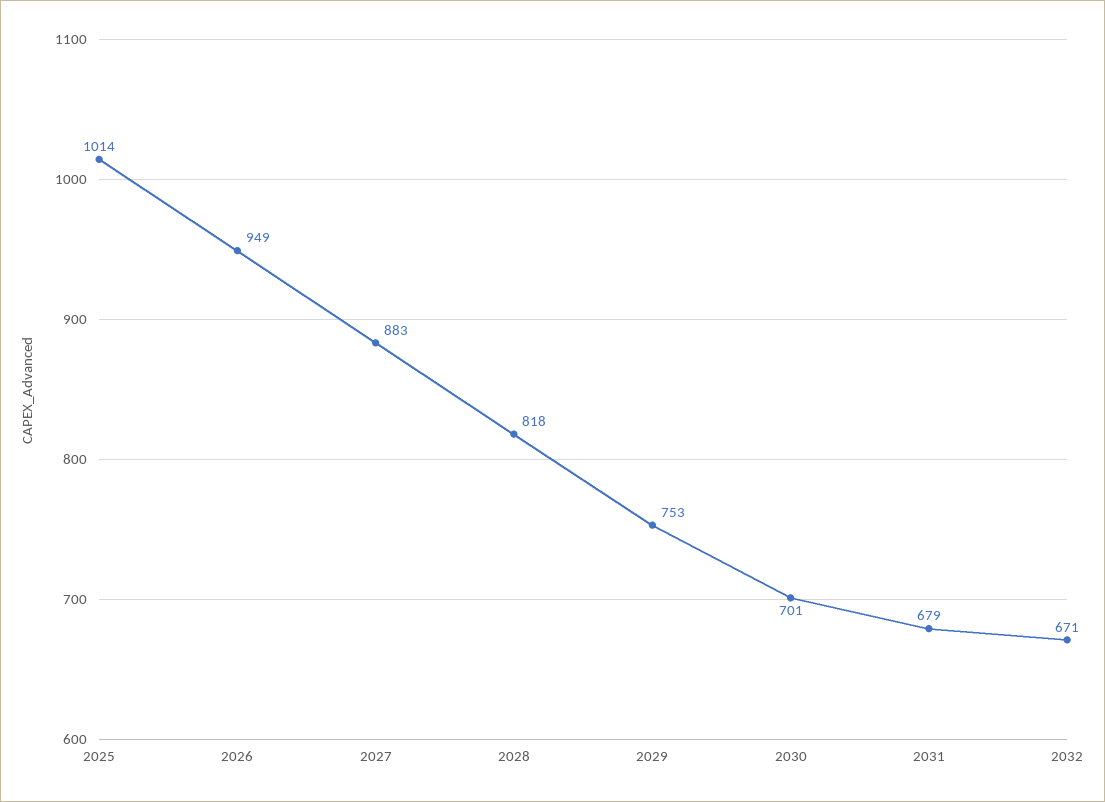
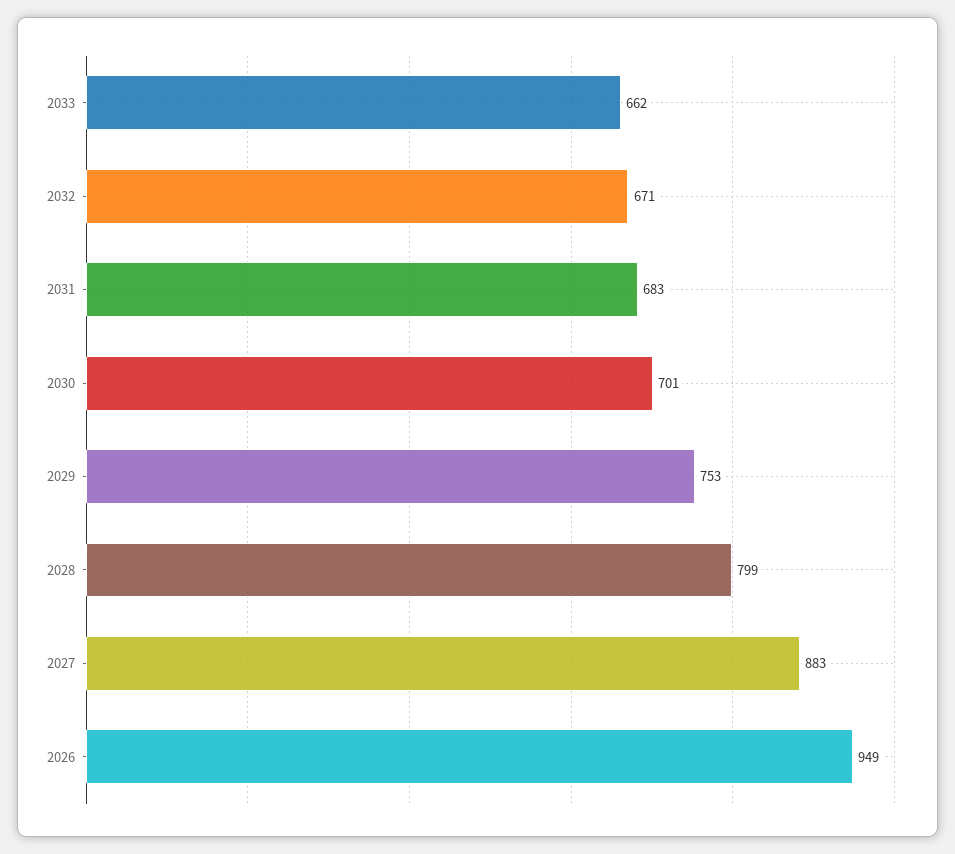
2025: 1014 -> none
2028: 818 -> 799
2031: 679 -> 683
2033: none -> 662

